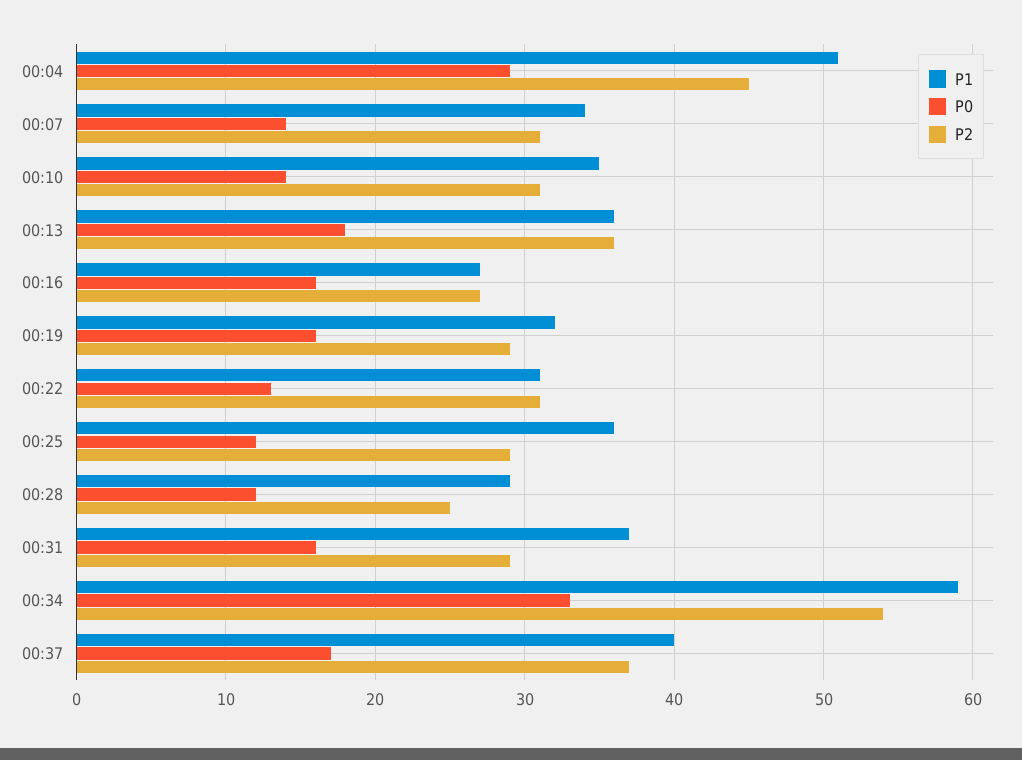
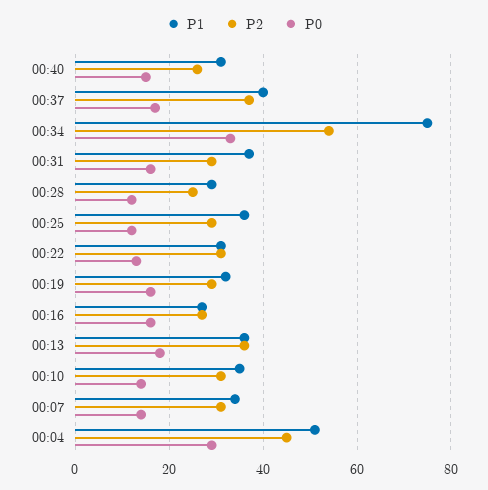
P1, 00:34: 59 -> 75
P1, 00:40: none -> 30
P2, 00:40: none -> 25
P0, 00:40: none -> 15

